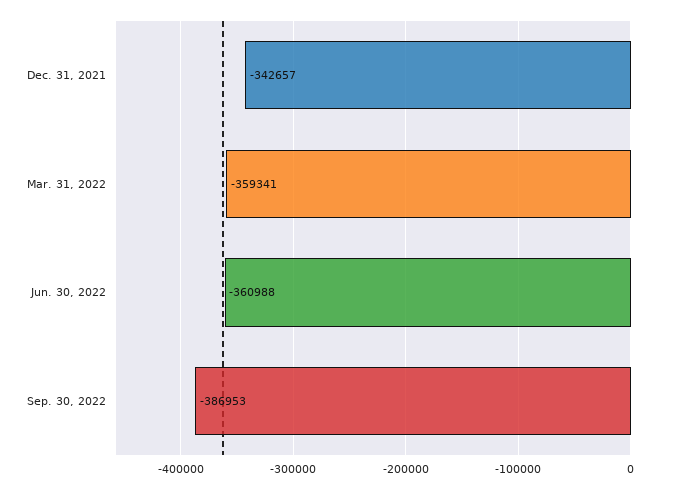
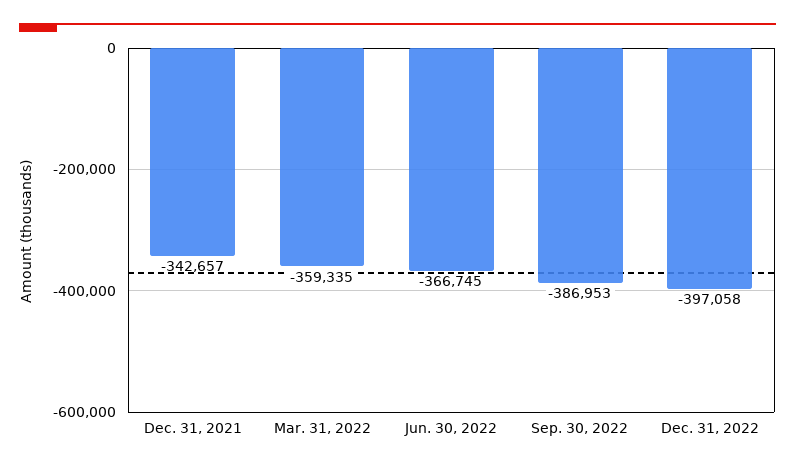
Mar. 31, 2022: -359341 -> -359335
Jun. 30, 2022: -360988 -> -366745
Dec. 31, 2022: none -> -397058

